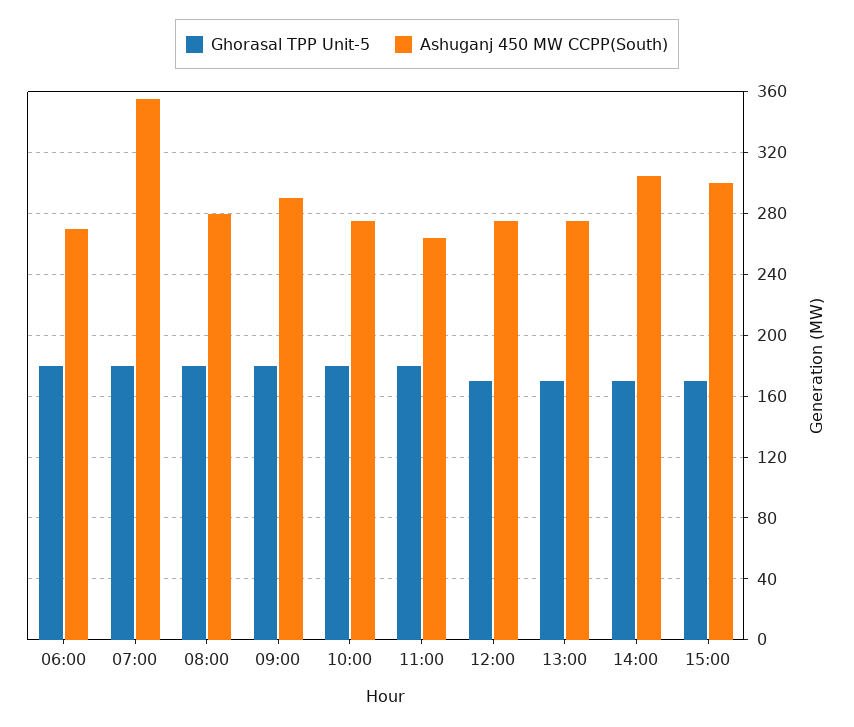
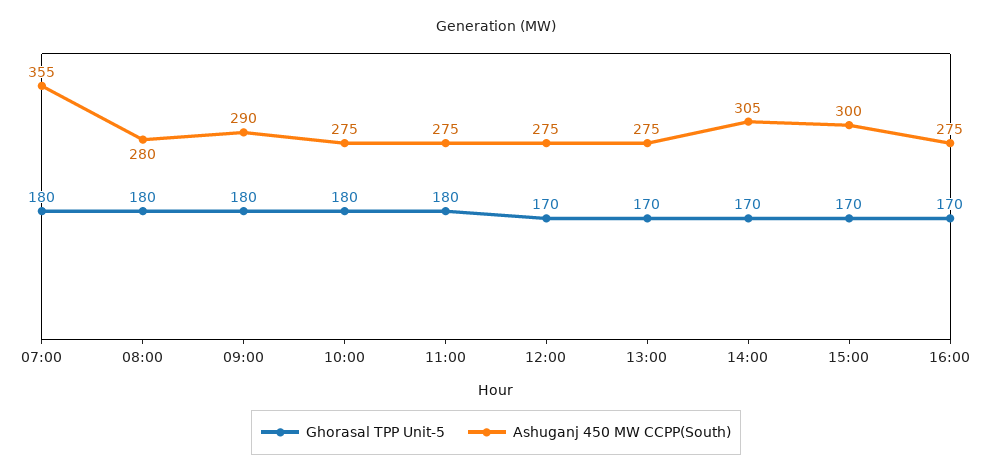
Ghorasal TPP Unit-5, 06:00: 180 -> none
Ashuganj 450 MW CCPP(South), 06:00: 270 -> none
Ashuganj 450 MW CCPP(South), 11:00: 265 -> 275
Ghorasal TPP Unit-5, 16:00: none -> 170
Ashuganj 450 MW CCPP(South), 16:00: none -> 275

